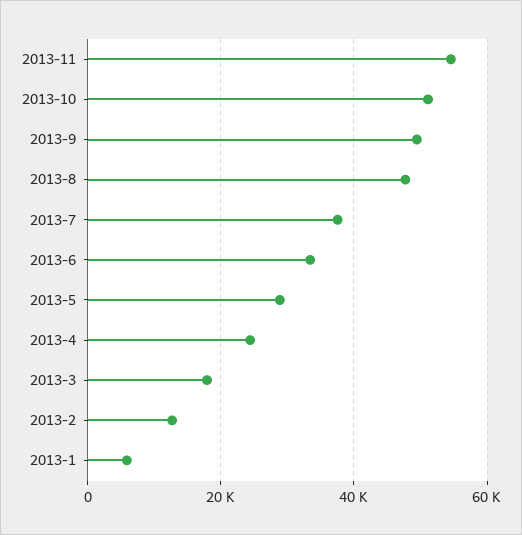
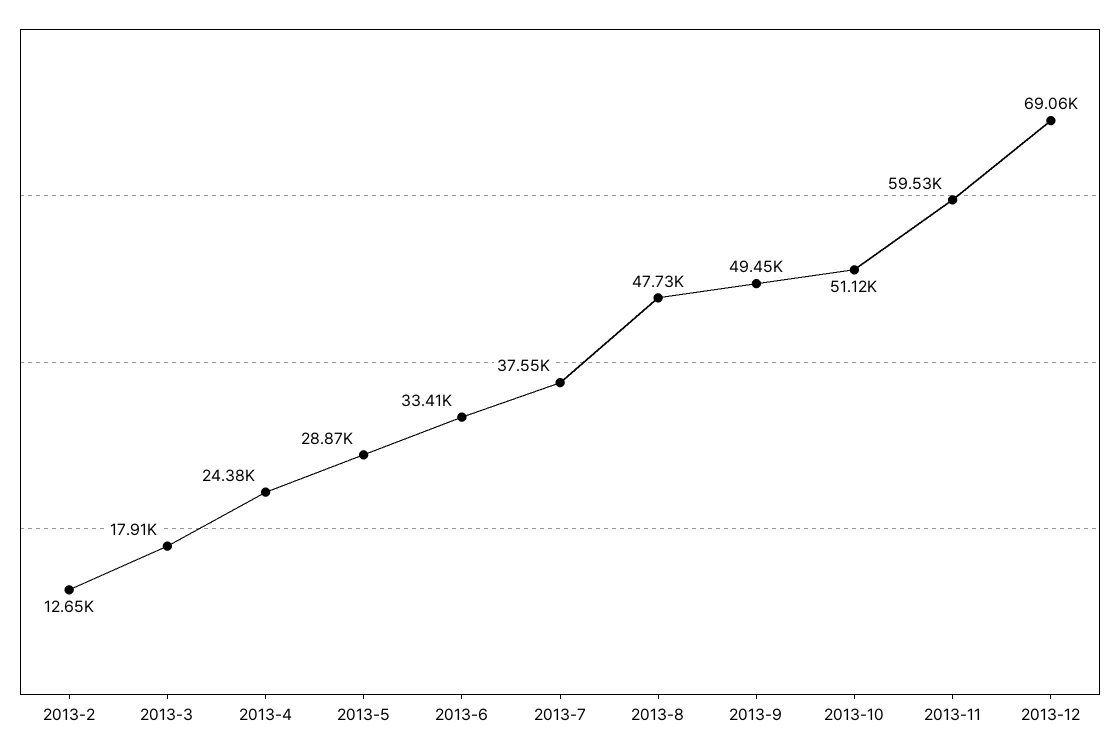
2013-11: 54000 -> 59530
2013-1: 6000 -> none
2013-12: none -> 69060

